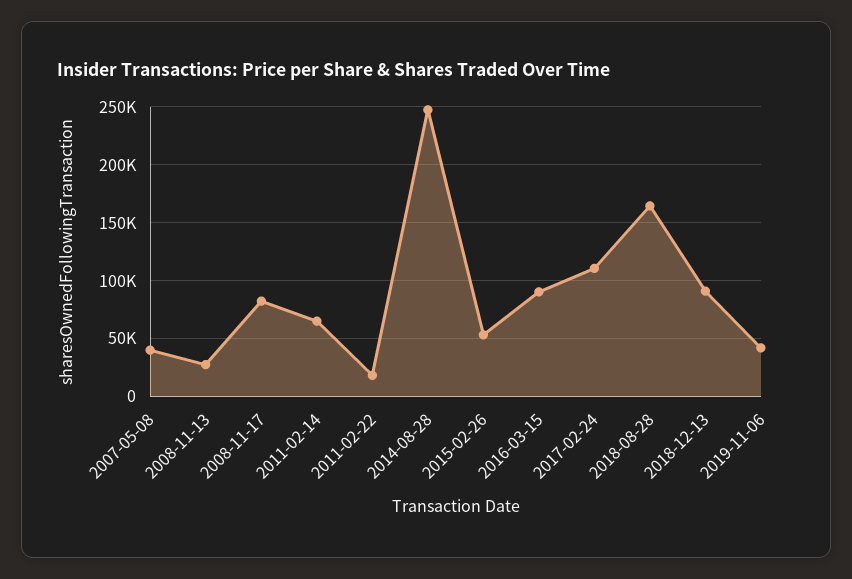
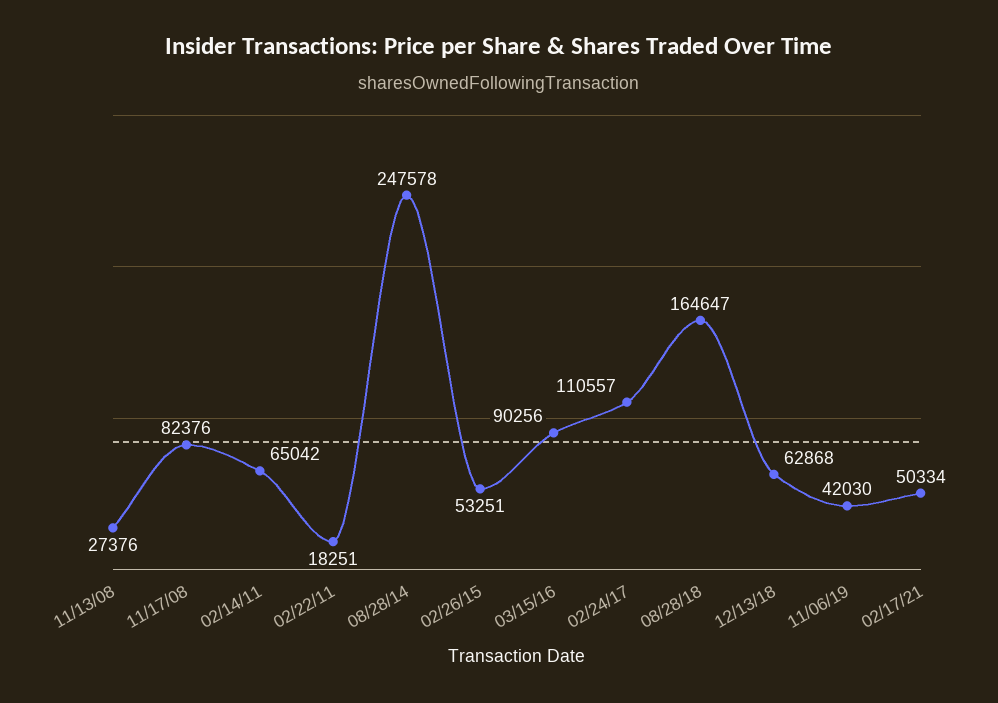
2007-05-08: 40000 -> none
2018-12-13: 90000 -> 62868
02/17/21: none -> 50334

